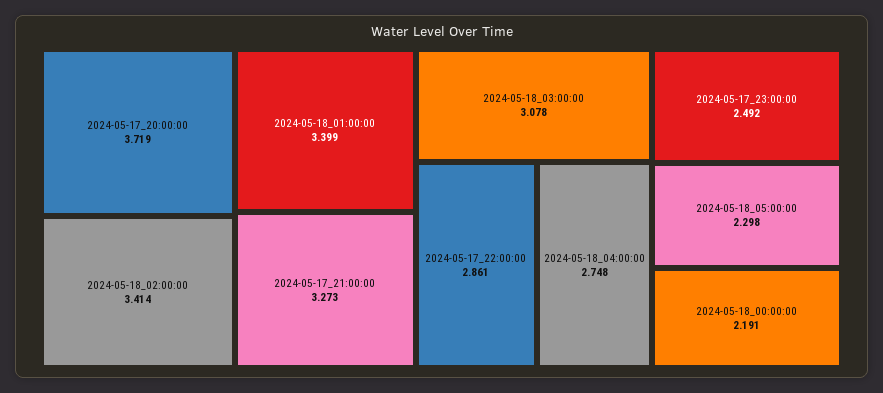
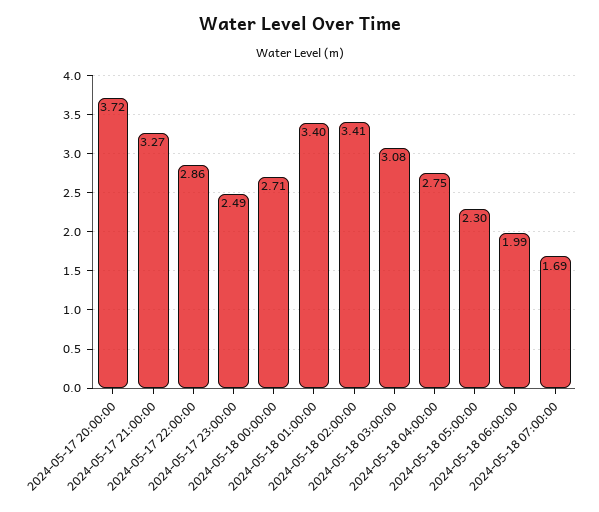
2024-05-18_00:00:00: 2.191 -> 2.71
2024-05-18 06:00:00: none -> 1.99
2024-05-18 07:00:00: none -> 1.69

